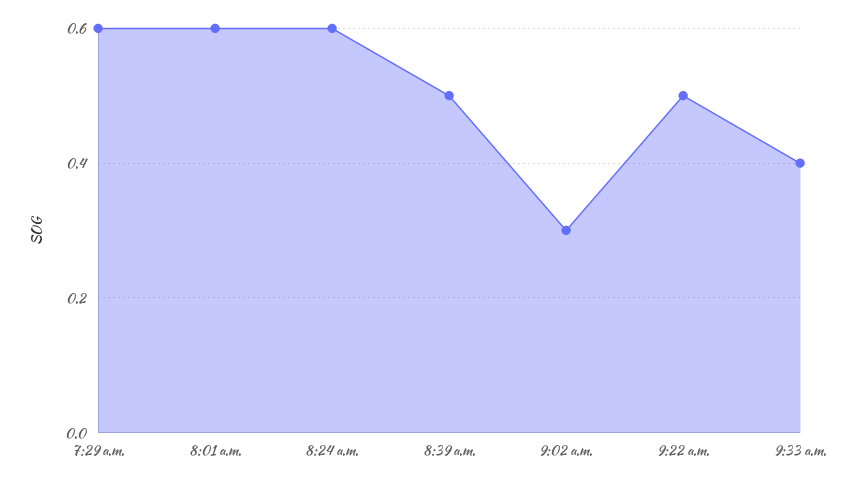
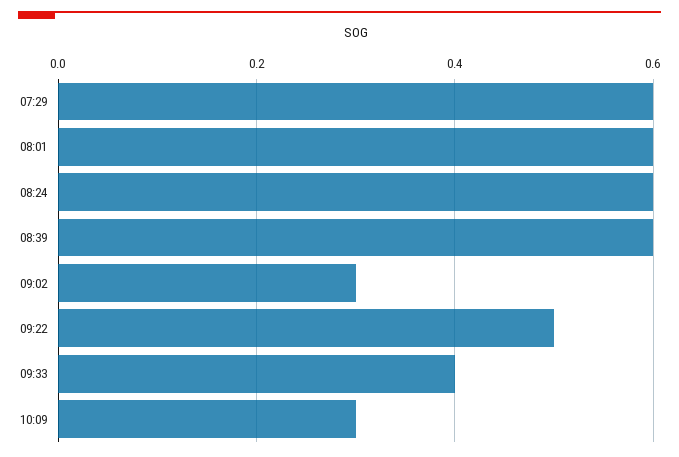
8:39 a.m.: 0.5 -> 0.6
10:09: none -> 0.3

